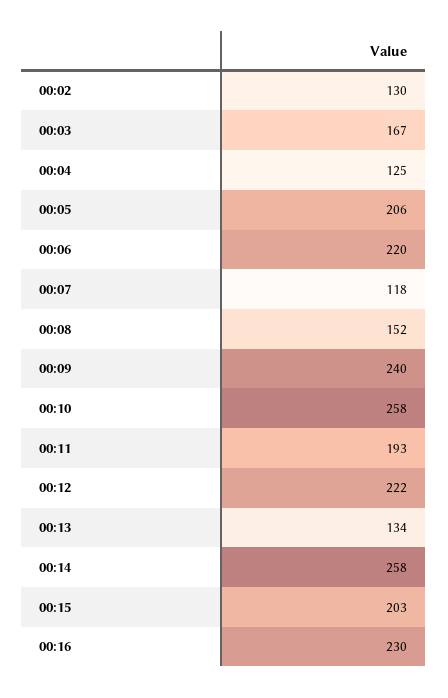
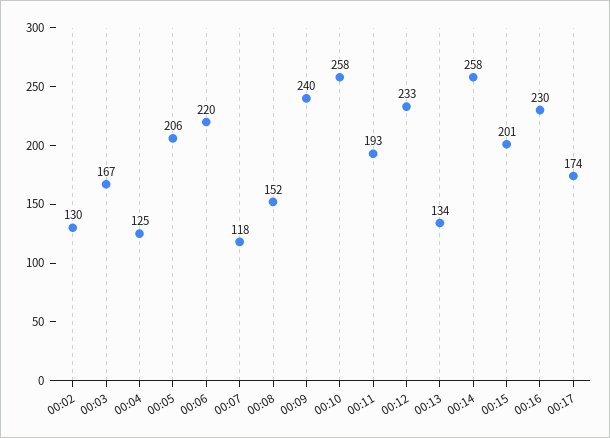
00:12: 222 -> 233
00:15: 203 -> 201
00:17: none -> 174

